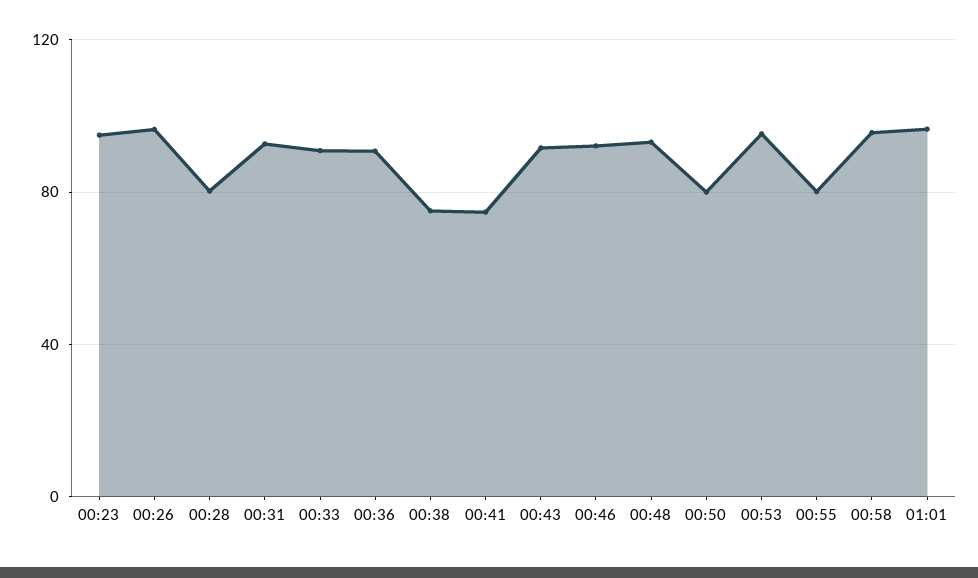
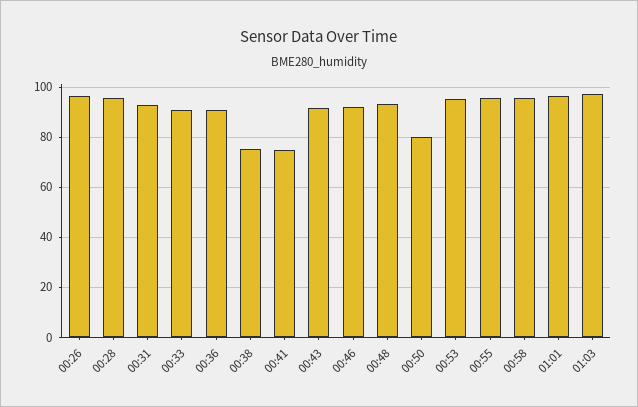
00:23: 95 -> none
00:28: 80 -> 95
00:55: 80 -> 95
01:03: none -> 97.5

